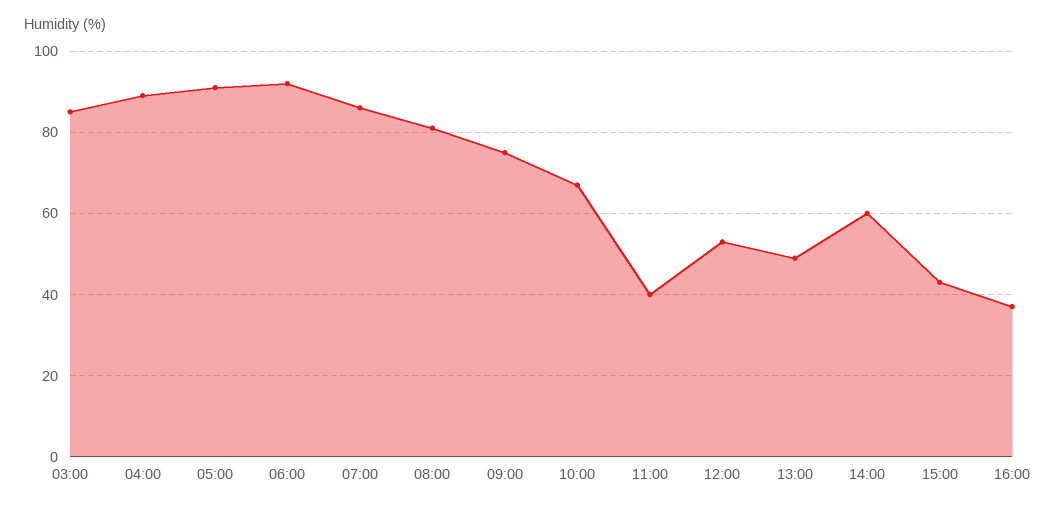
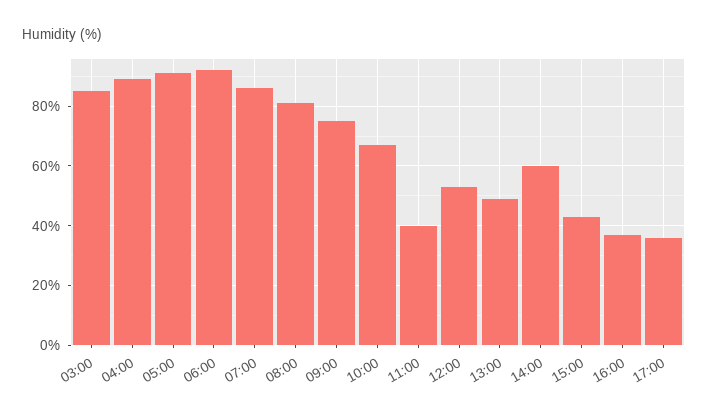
17:00: none -> 35

